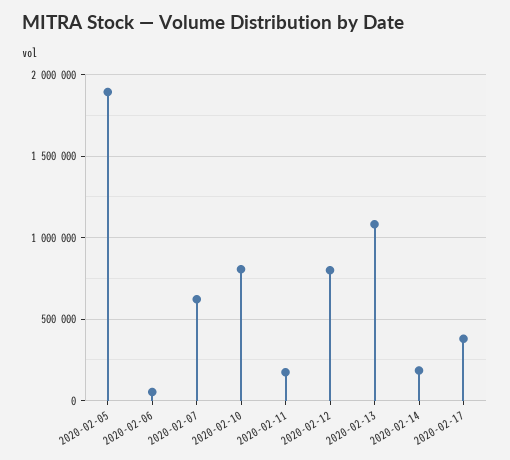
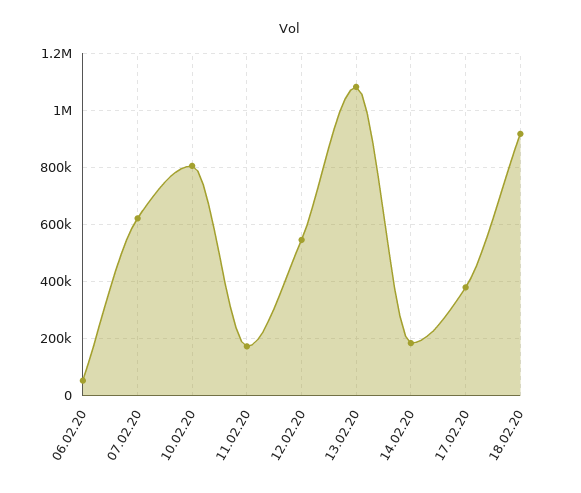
2020-02-05: 1900000 -> none
2020-02-12: 800000 -> 550000
18.02.20: none -> 925000

